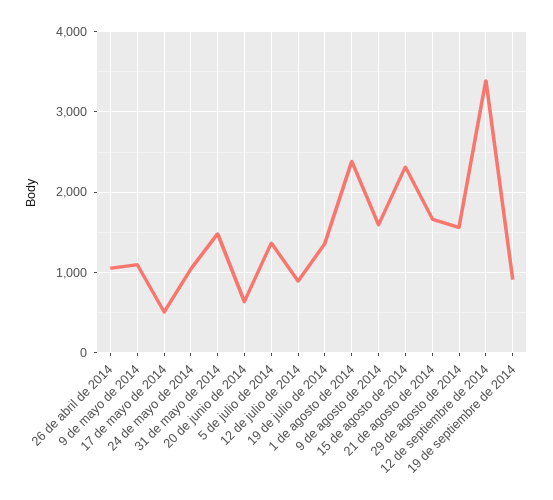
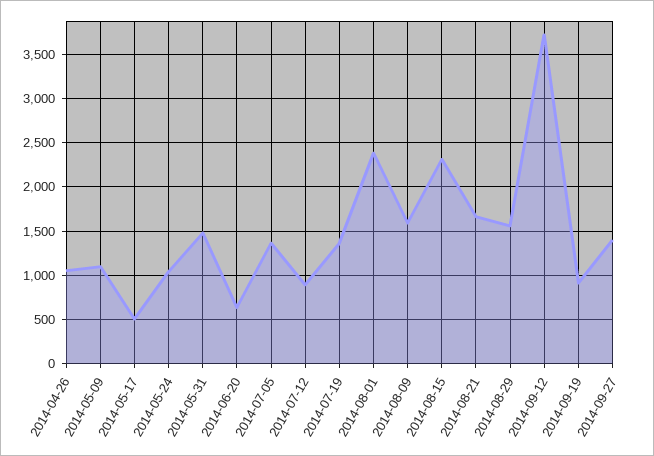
12 de septiembre de 2014: 3400 -> 3700
2014-09-27: none -> 1400

